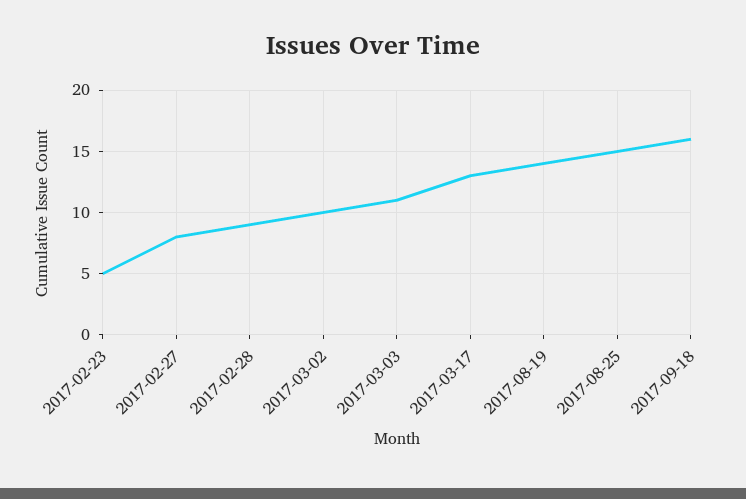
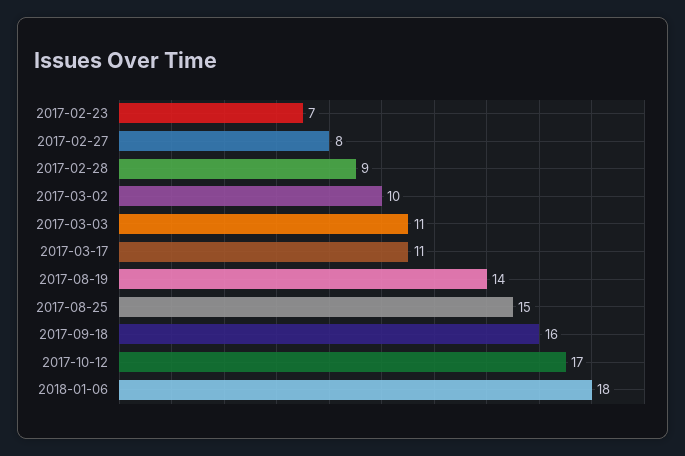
2017-02-23: 5 -> 7
2017-03-17: 13 -> 11
2017-10-12: none -> 17
2018-01-06: none -> 18

